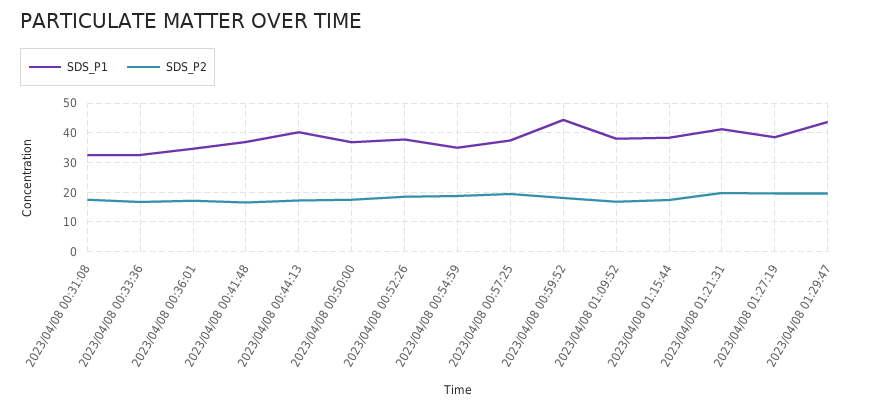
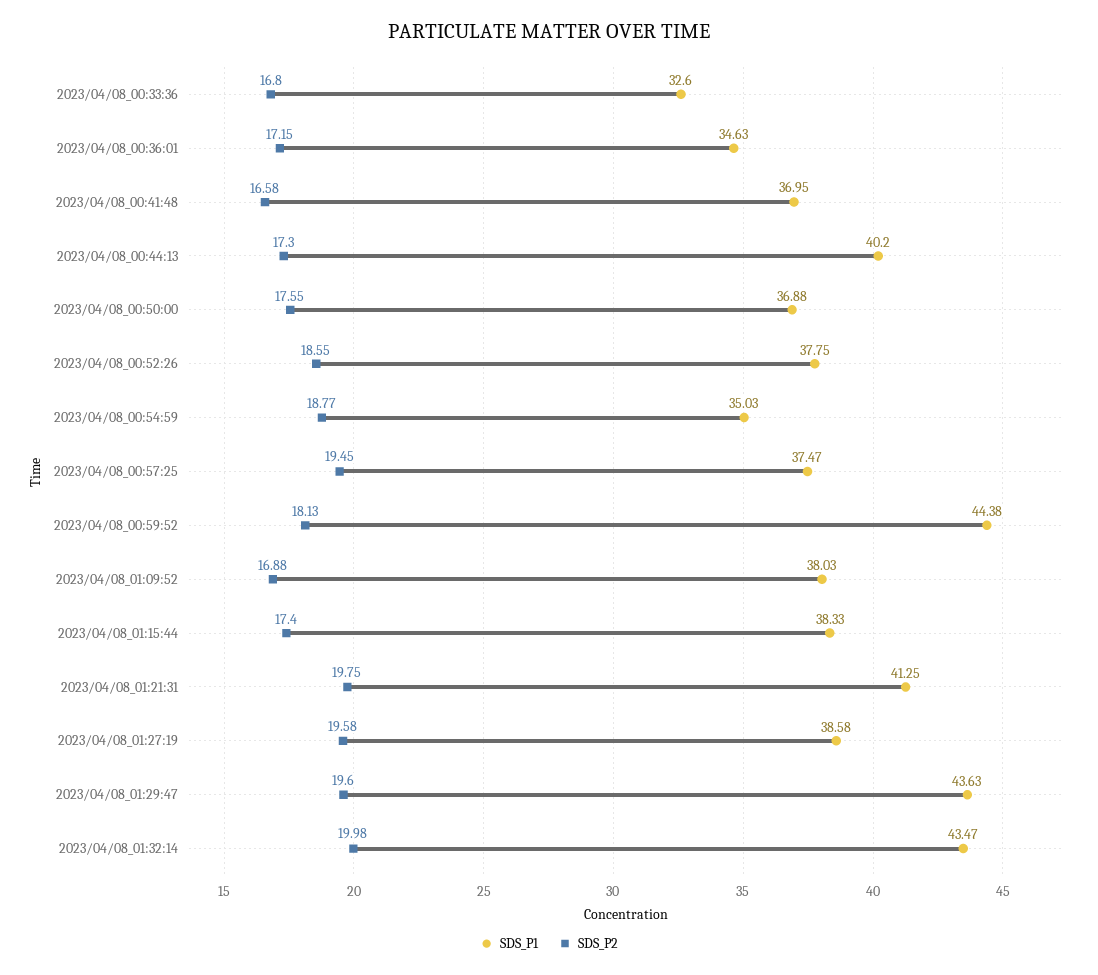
SDS_P1, 2023/04/08 00:31:08: 32.5 -> none
SDS_P2, 2023/04/08 00:31:08: 17.5 -> none
SDS_P1, 2023/04/08_01:32:14: none -> 43.47
SDS_P2, 2023/04/08_01:32:14: none -> 19.98

